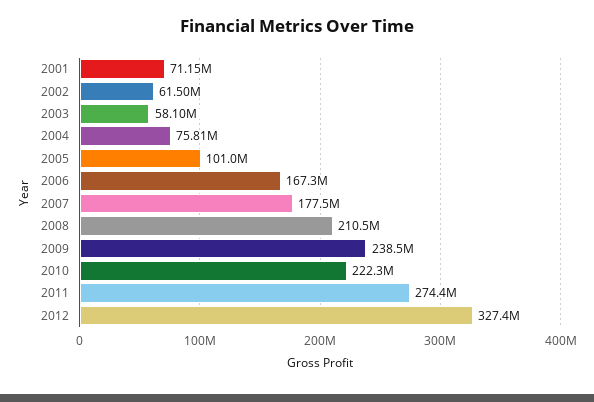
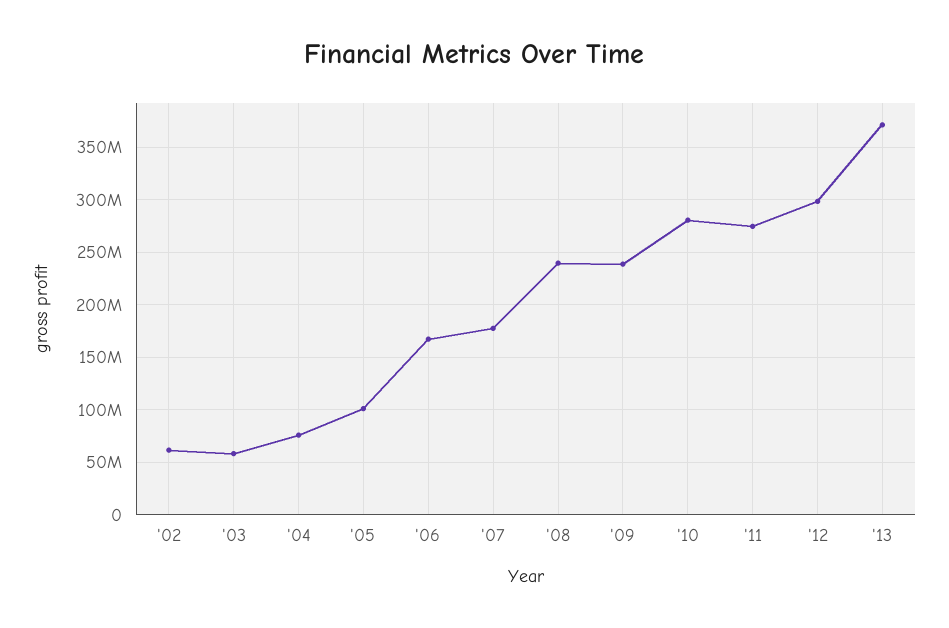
2001: 71150000 -> none
2008: 210500000 -> 240000000
2010: 222300000 -> 280000000
2012: 327400000 -> 300000000
'13: none -> 370000000

